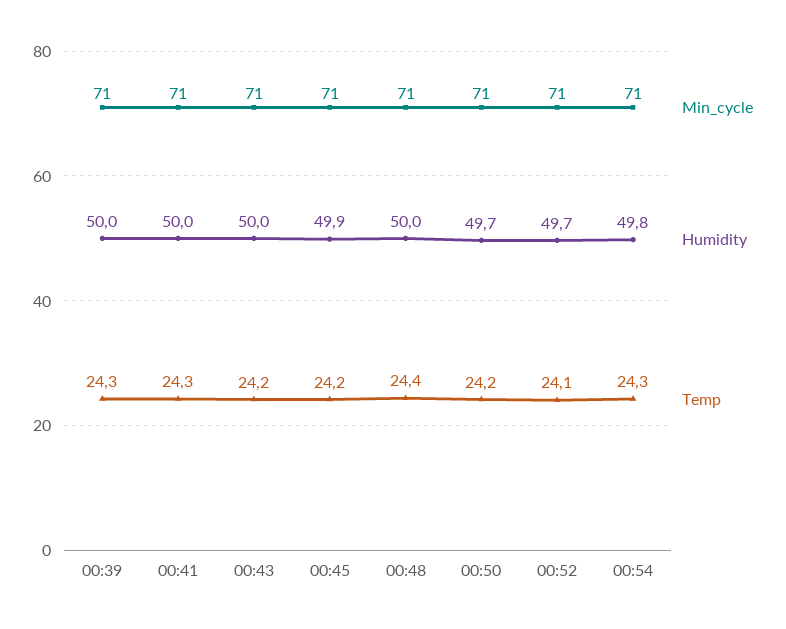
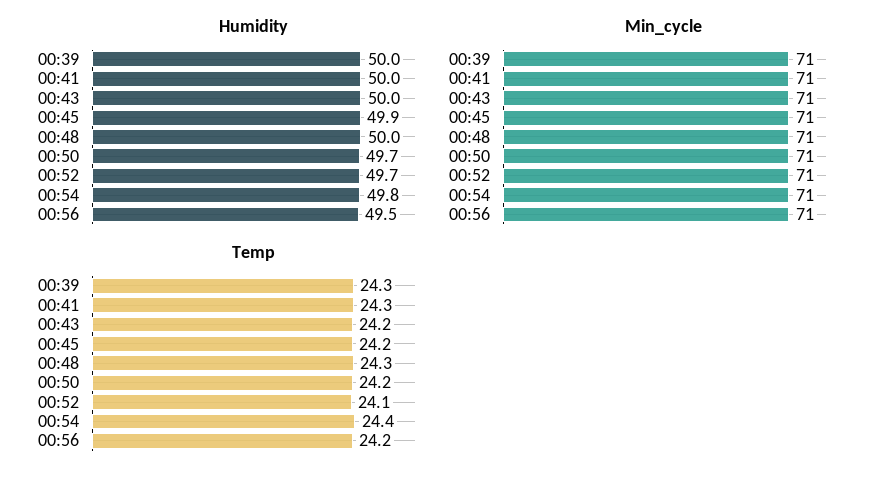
Temp, 00:48: 24.4 -> 24.3
Temp, 00:54: 24.3 -> 24.4
Humidity, 00:56: none -> 49.5
Min_cycle, 00:56: none -> 71
Temp, 00:56: none -> 24.2

